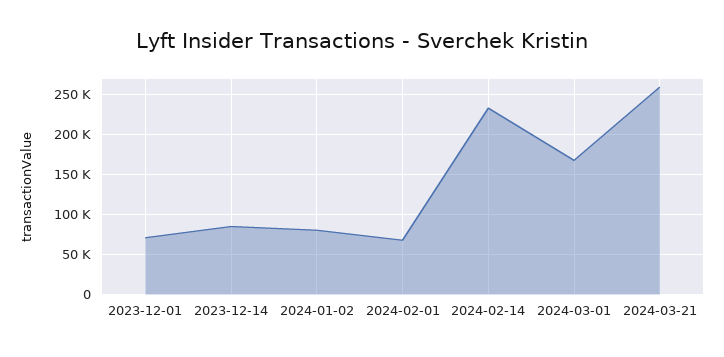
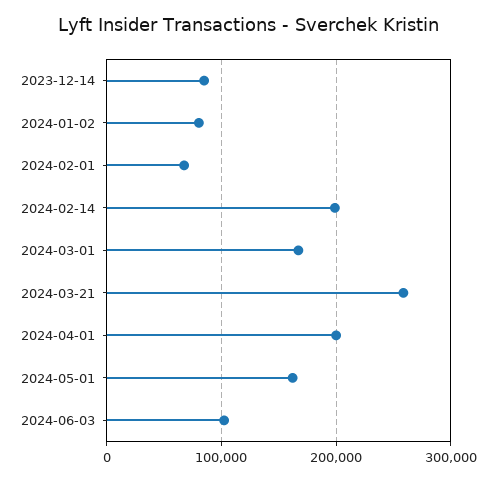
2023-12-01: 70000 -> none
2024-02-14: 230000 -> 200000
2024-04-01: none -> 200000
2024-05-01: none -> 160000
2024-06-03: none -> 100000

